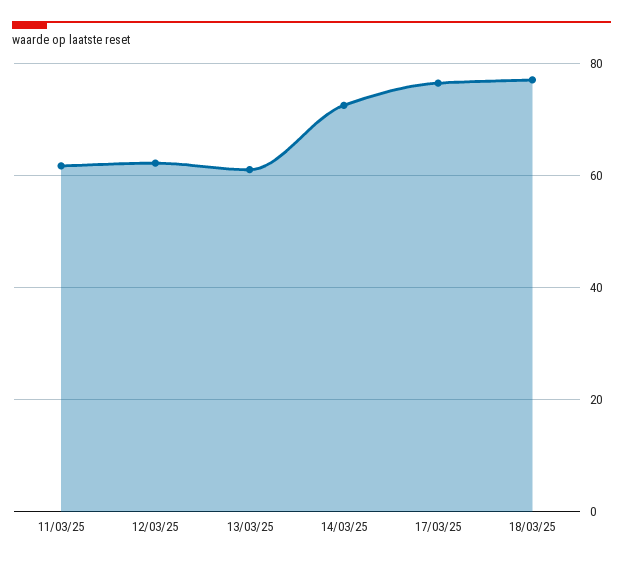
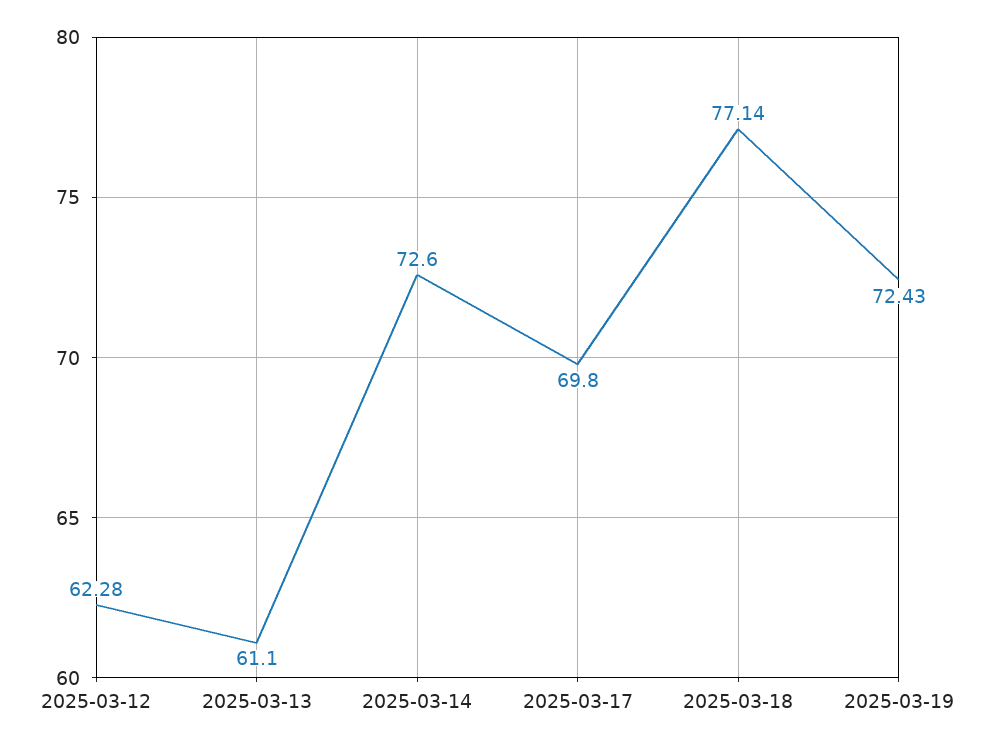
11/03/25: 62 -> none
17/03/25: 76 -> 69.8
2025-03-19: none -> 72.43

